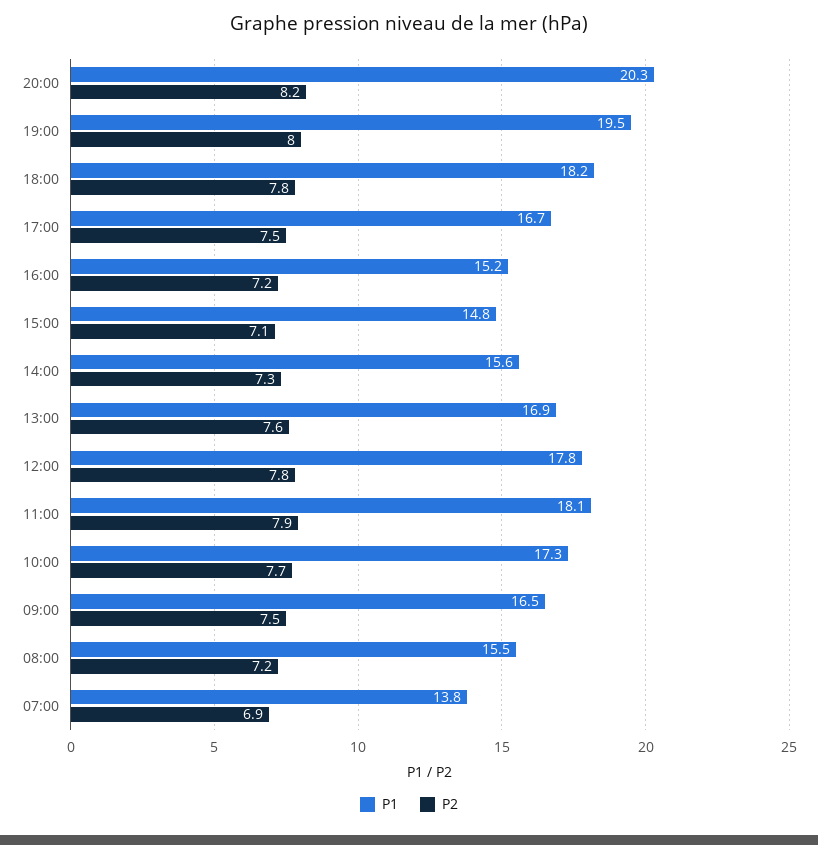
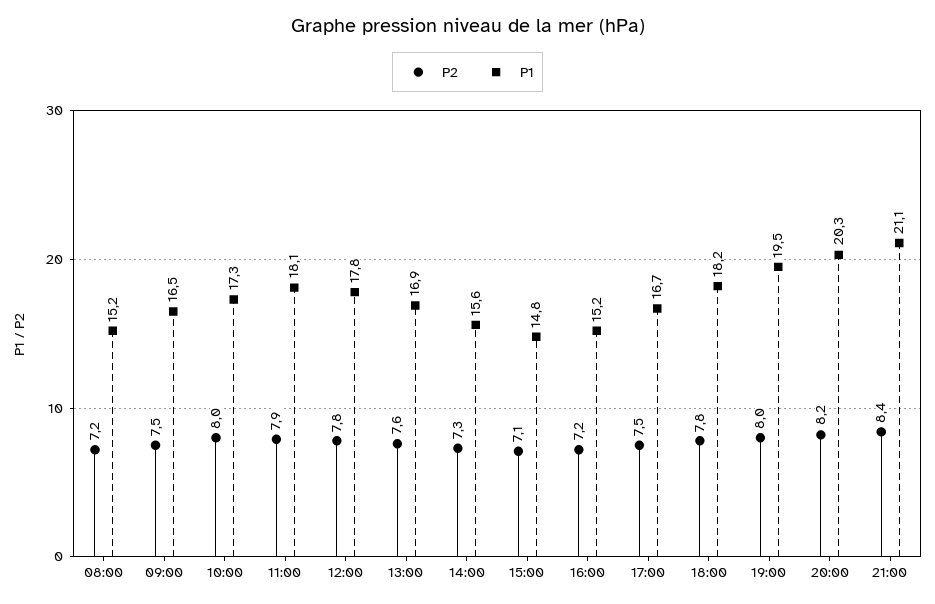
P2, 10:00: 7.7 -> 8
P1, 08:00: 15.5 -> 15.2
P1, 07:00: 13.8 -> none
P2, 07:00: 6.9 -> none
P2, 21:00: none -> 8.4
P1, 21:00: none -> 21.1

